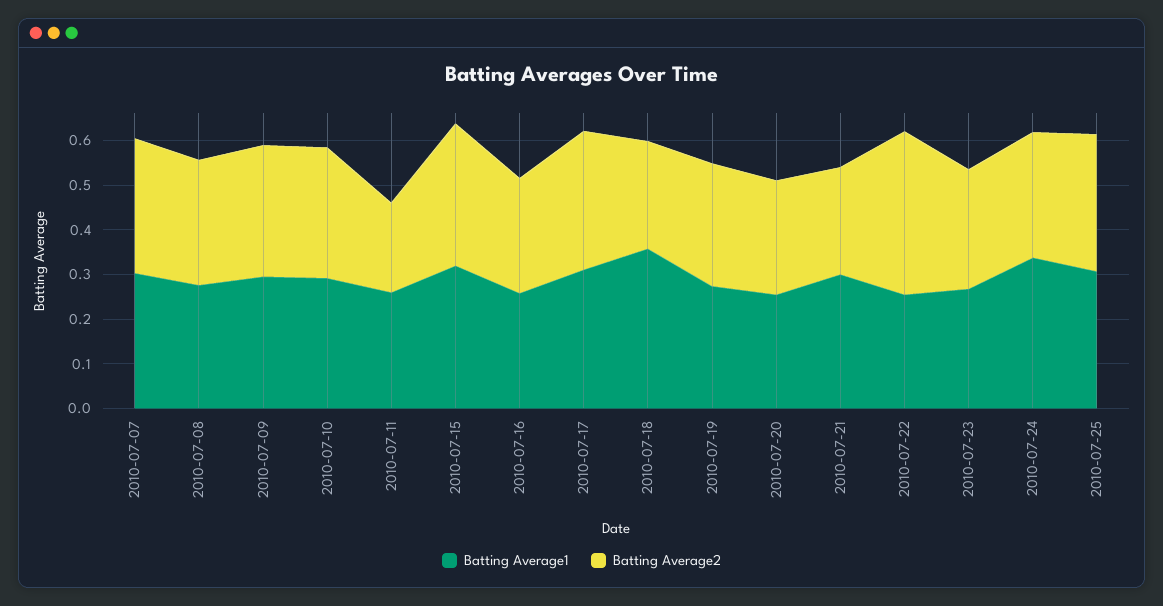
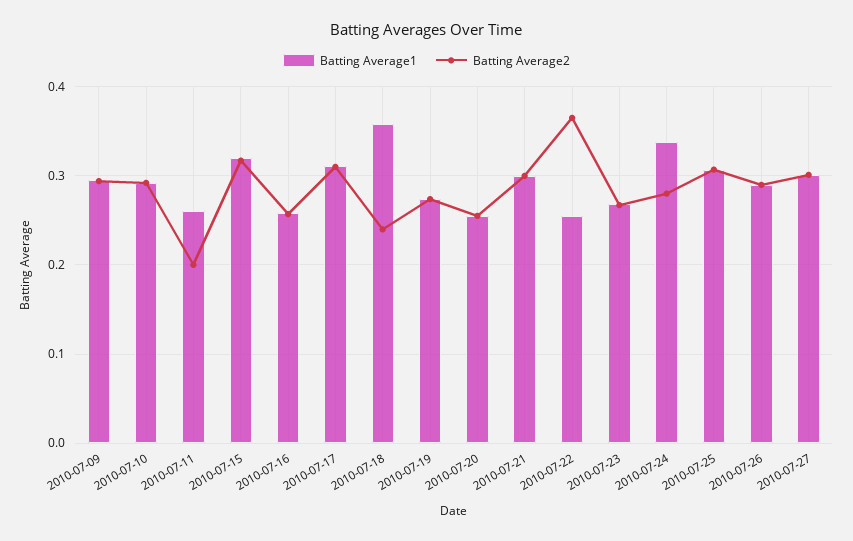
Batting Average1, 2010-07-07: 0.3 -> none
Batting Average2, 2010-07-07: 0.3 -> none
Batting Average1, 2010-07-08: 0.28 -> none
Batting Average2, 2010-07-08: 0.28 -> none
Batting Average2, 2010-07-21: 0.24 -> 0.3
Batting Average1, 2010-07-26: none -> 0.29
Batting Average2, 2010-07-26: none -> 0.29
Batting Average1, 2010-07-27: none -> 0.3
Batting Average2, 2010-07-27: none -> 0.3

